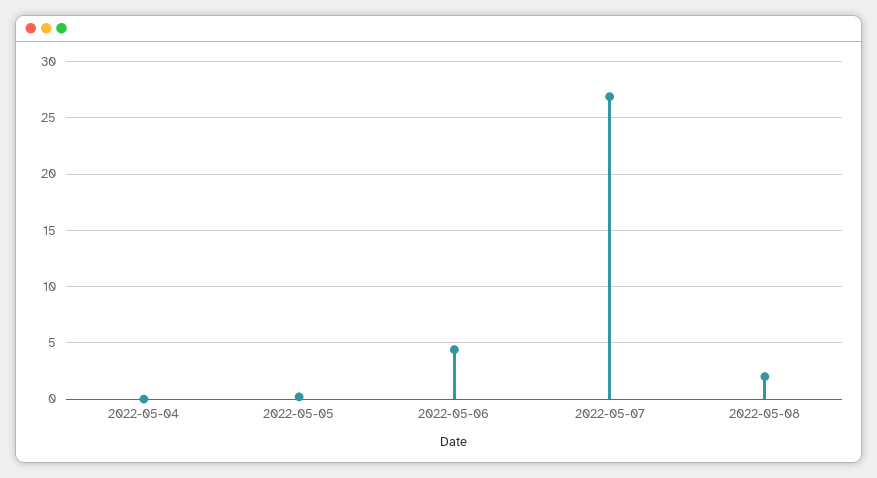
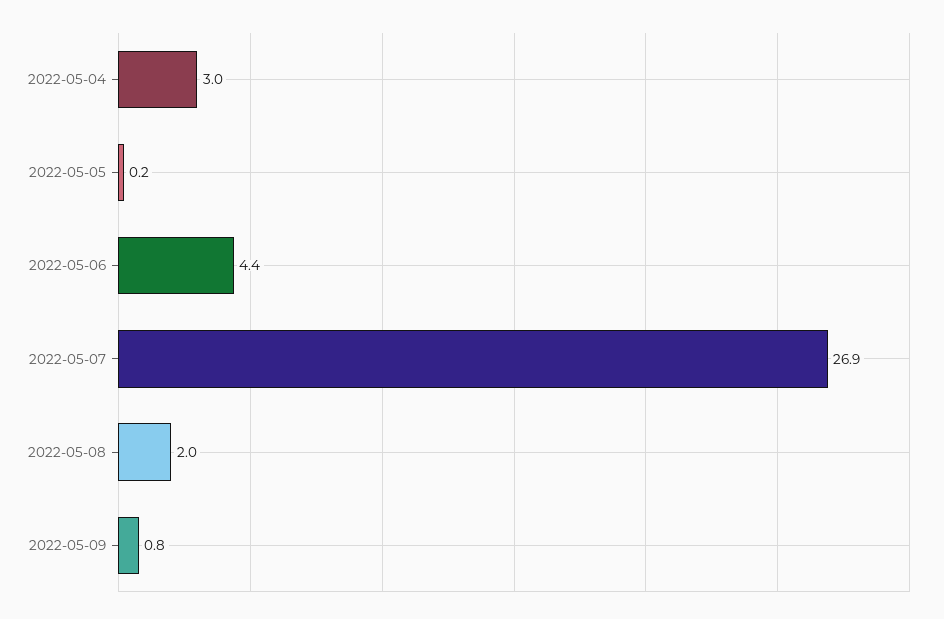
2022-05-04: 0 -> 3
2022-05-09: none -> 0.8

